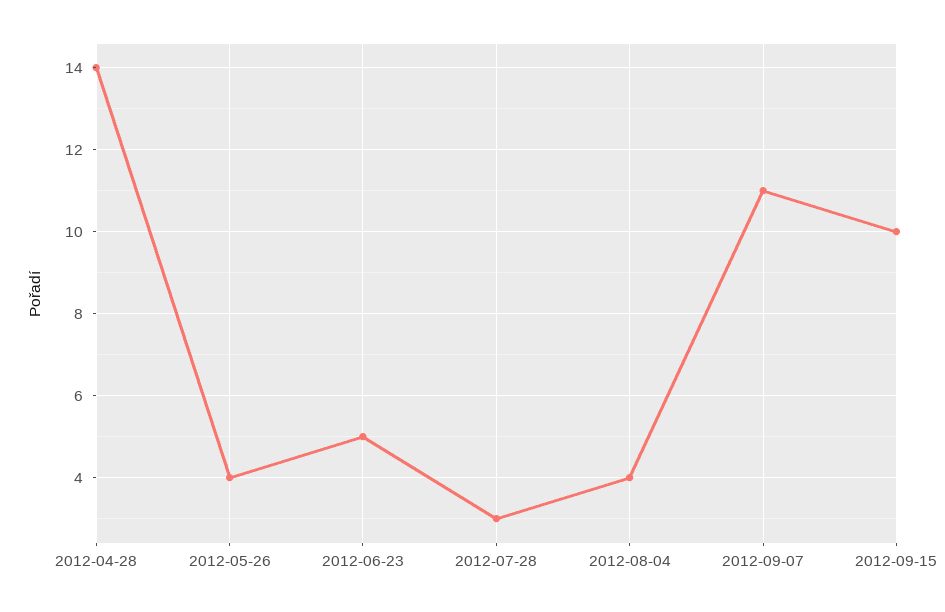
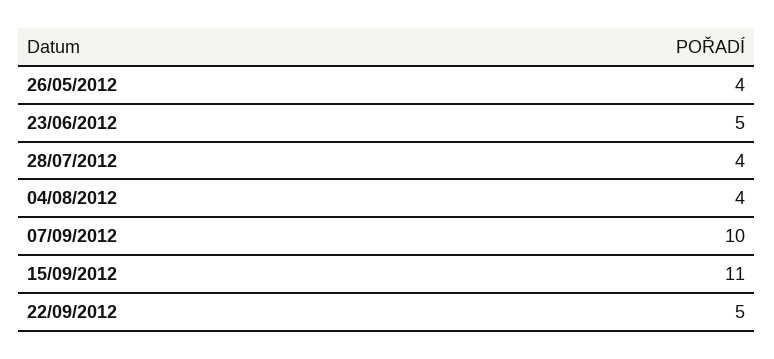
2012-04-28: 14 -> none
2012-07-28: 3 -> 4
2012-09-07: 11 -> 10
2012-09-15: 10 -> 11
22/09/2012: none -> 5

